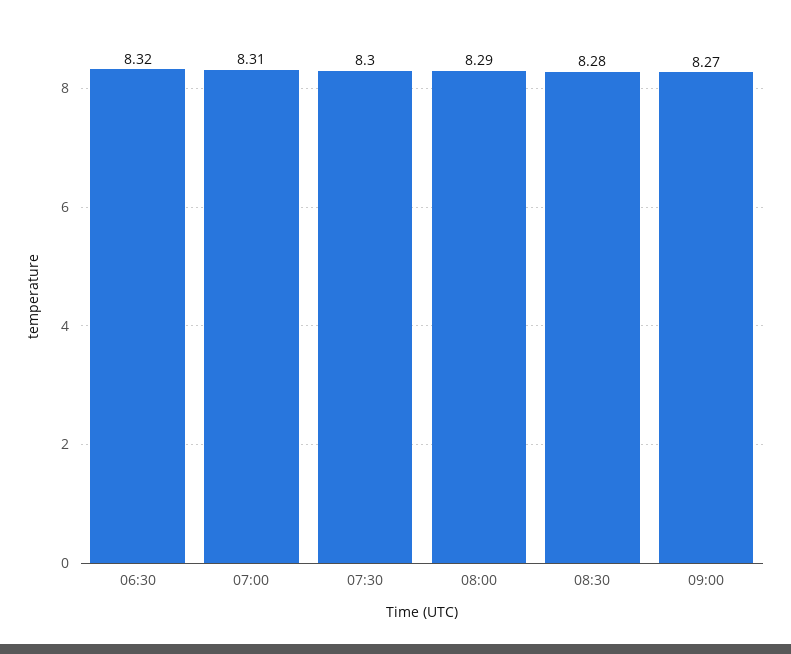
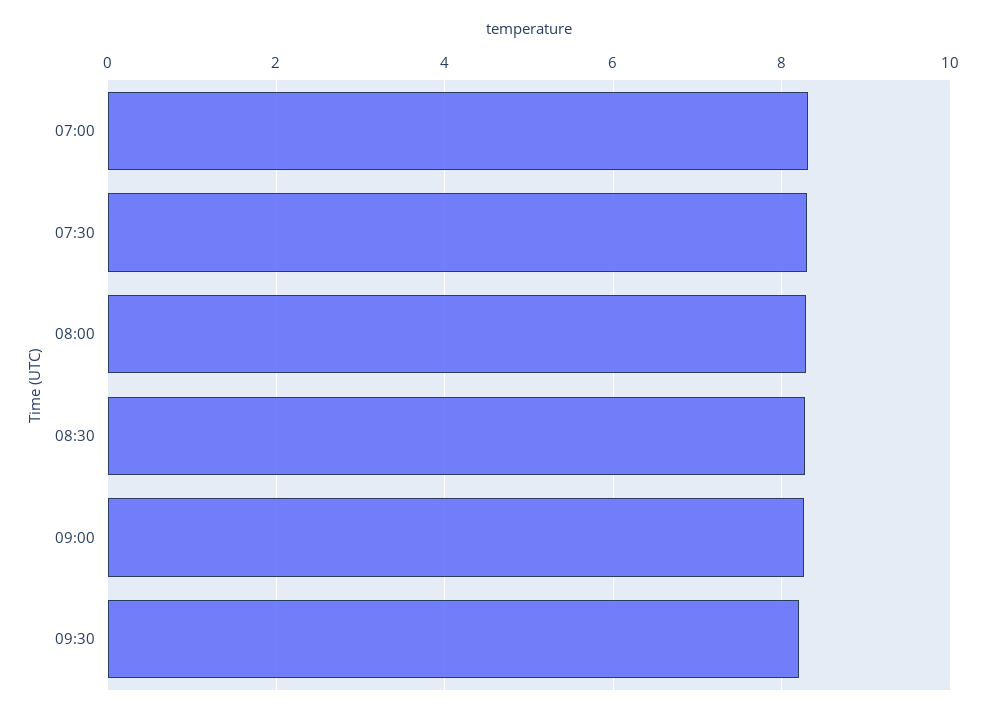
06:30: 8.32 -> none
09:30: none -> 8.2

